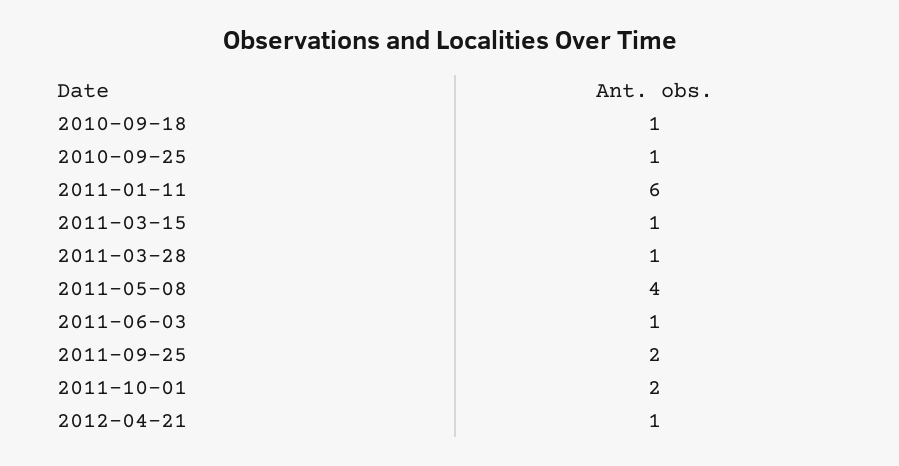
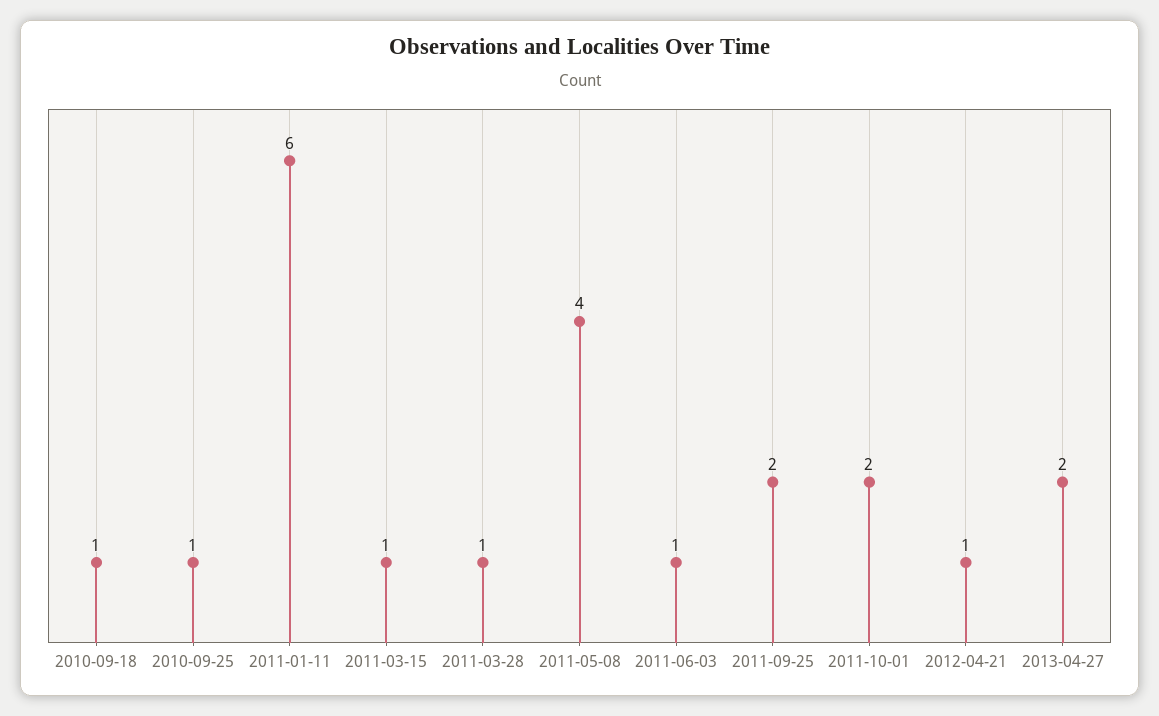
2013-04-27: none -> 2

